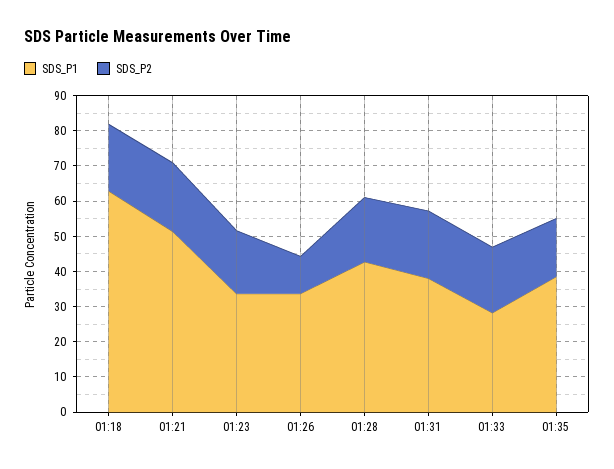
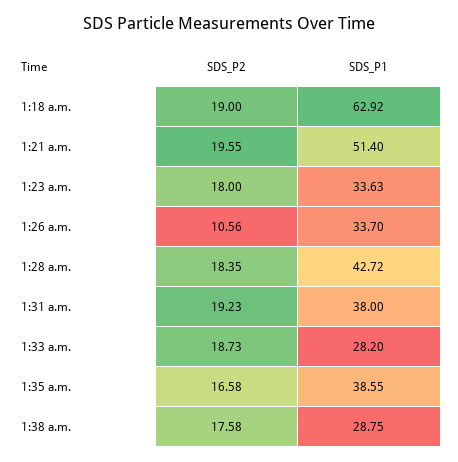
SDS_P2, 1:38 a.m.: none -> 17.58
SDS_P1, 1:38 a.m.: none -> 28.75

